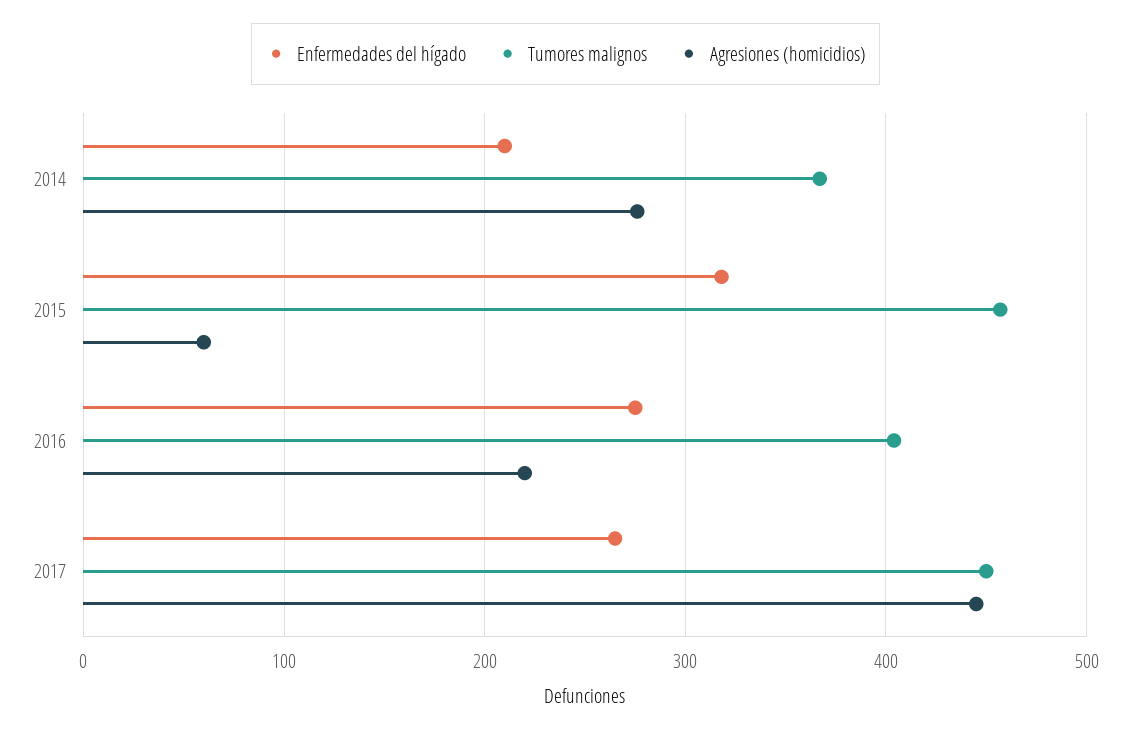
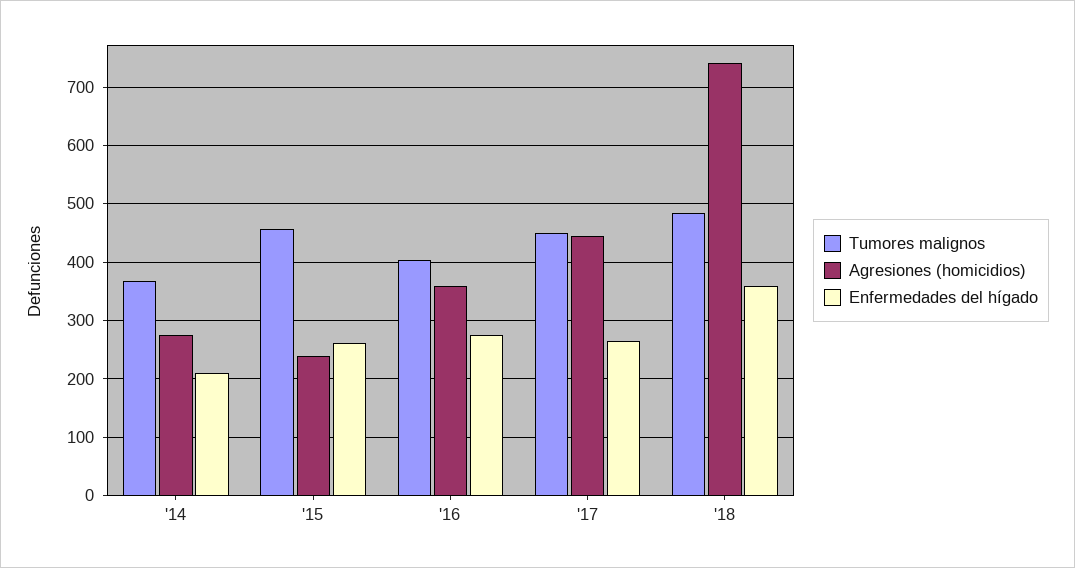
Enfermedades del hígado, 2015: 320 -> 260
Agresiones (homicidios), 2015: 60 -> 240
Agresiones (homicidios), 2016: 220 -> 360
Tumores malignos, '18: none -> 480
Agresiones (homicidios), '18: none -> 740
Enfermedades del hígado, '18: none -> 360

